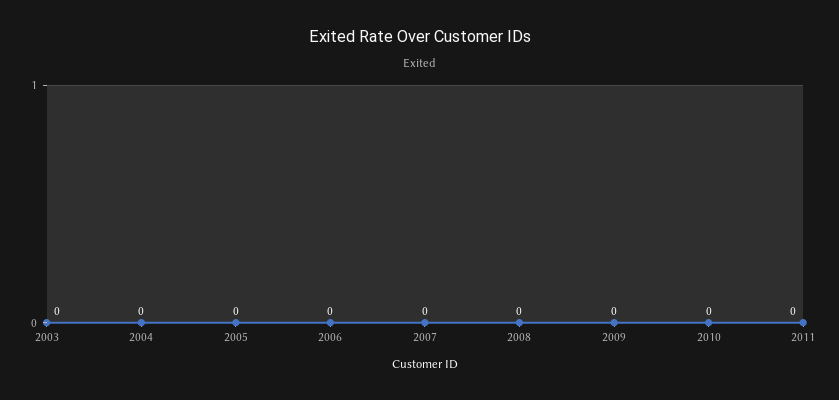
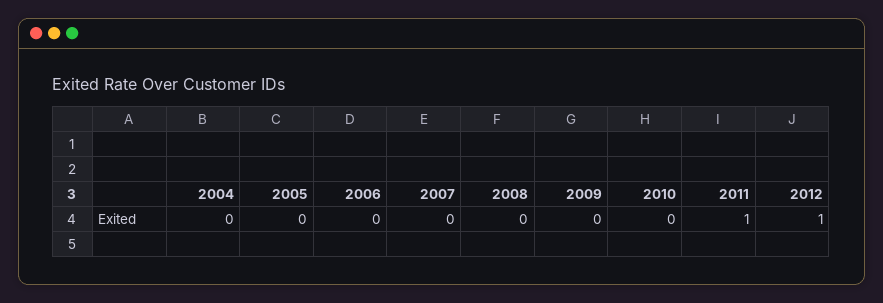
2003: 0 -> none
2011: 0 -> 1
2012: none -> 1

